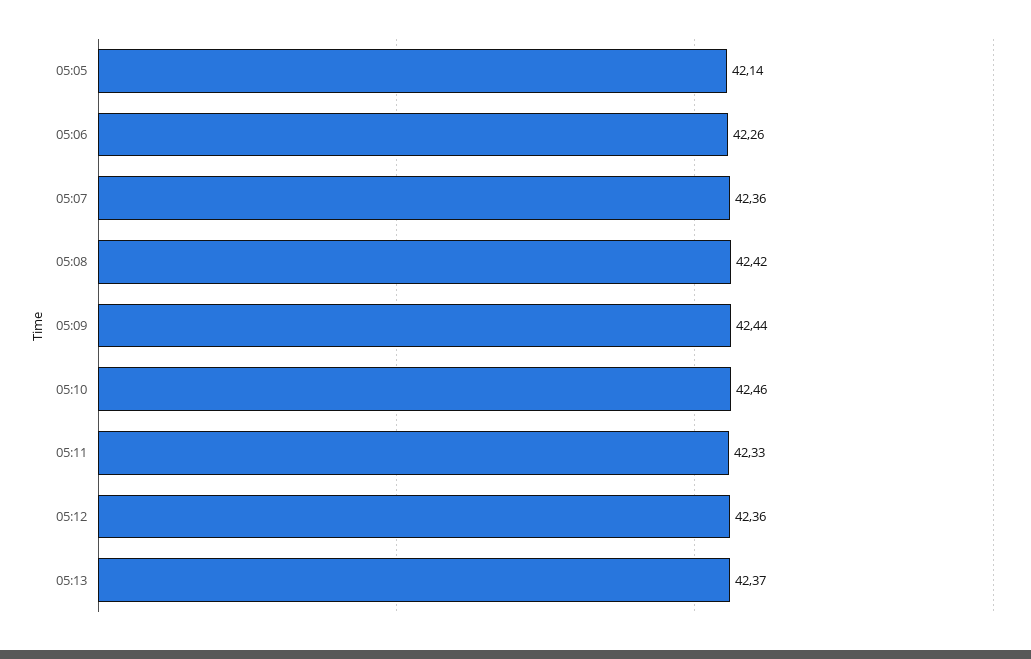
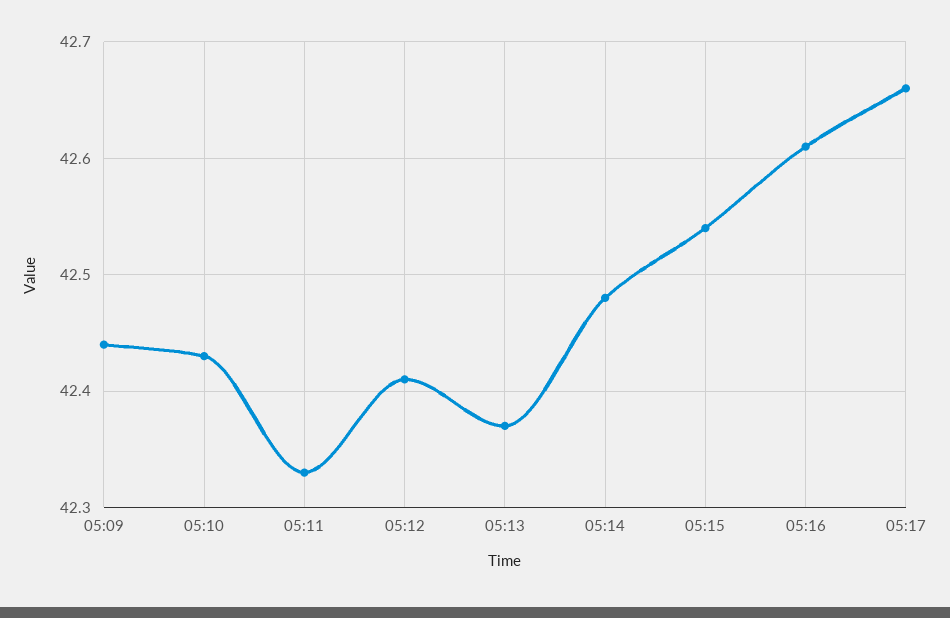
05:05: 42.14 -> none
05:06: 42.26 -> none
05:07: 42.36 -> none
05:08: 42.42 -> none
05:10: 42.46 -> 42.43
05:12: 42.36 -> 42.41
05:14: none -> 42.48
05:15: none -> 42.54
05:16: none -> 42.61
05:17: none -> 42.66

